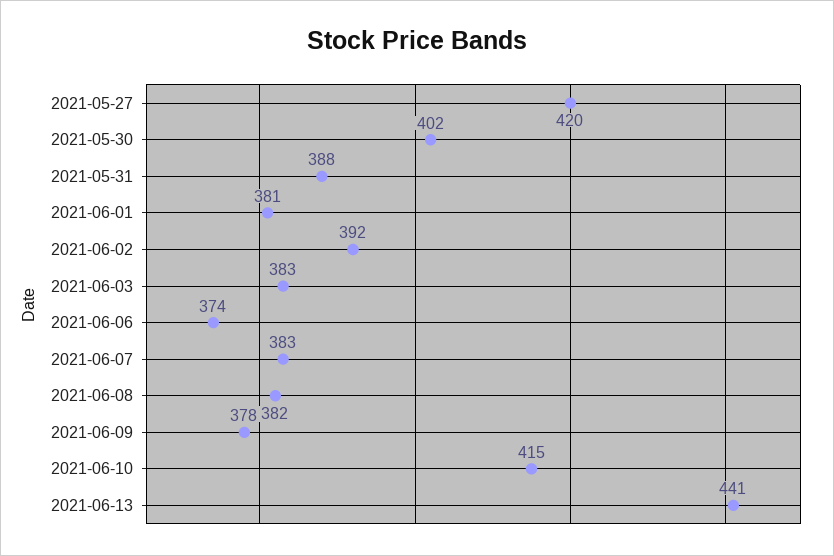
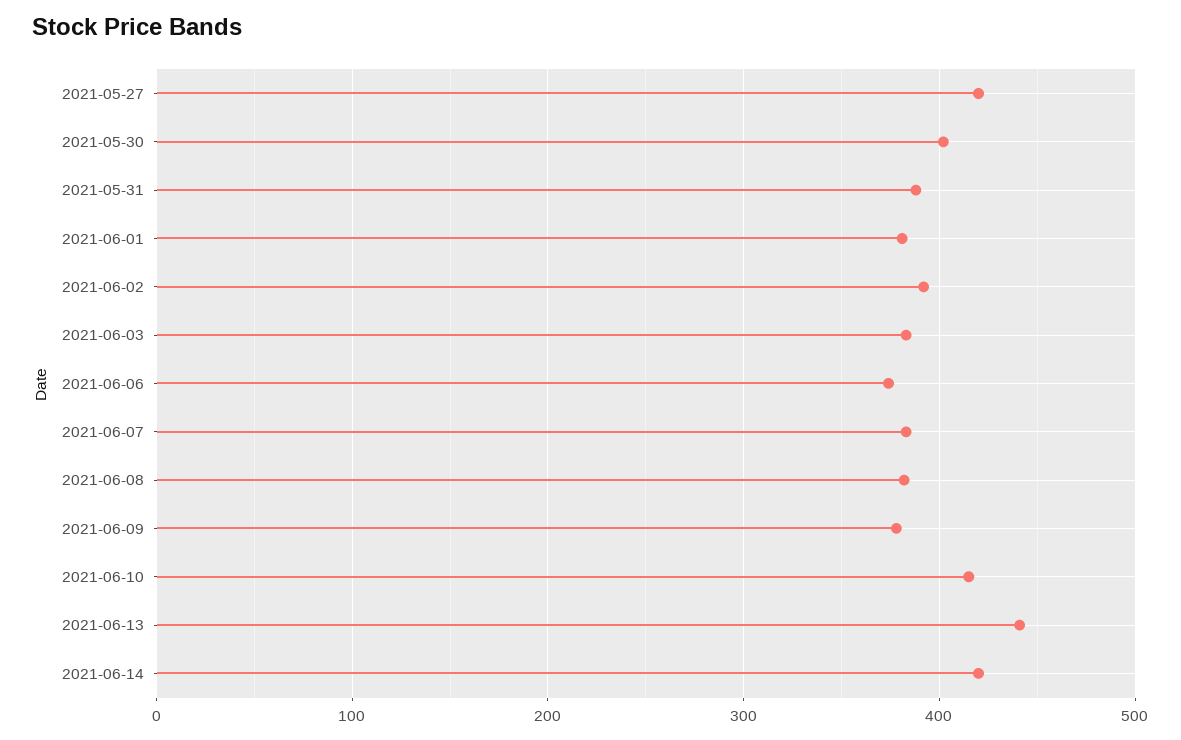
2021-06-14: none -> 420

